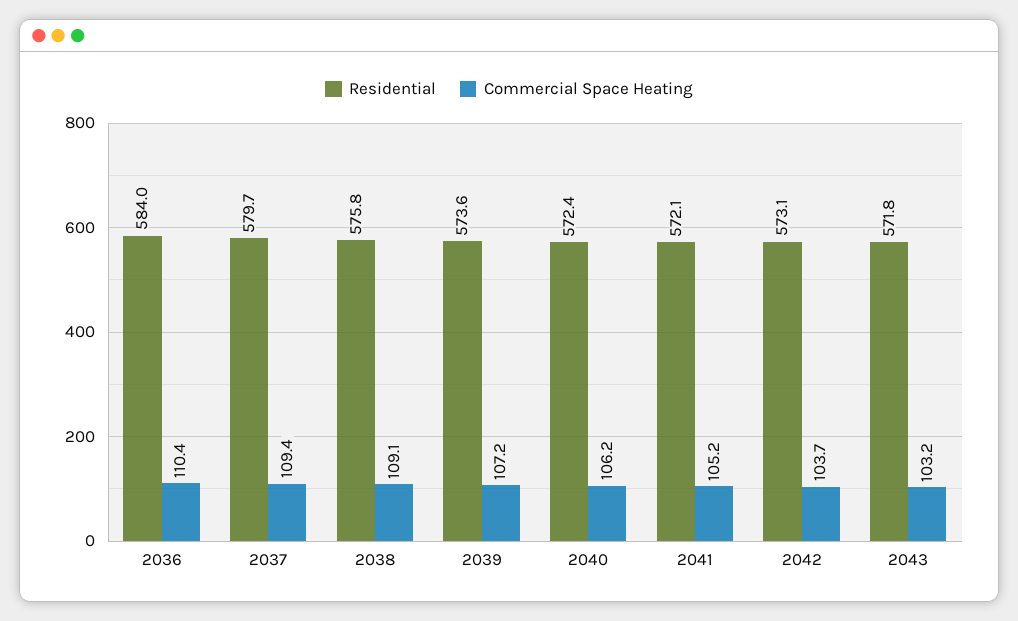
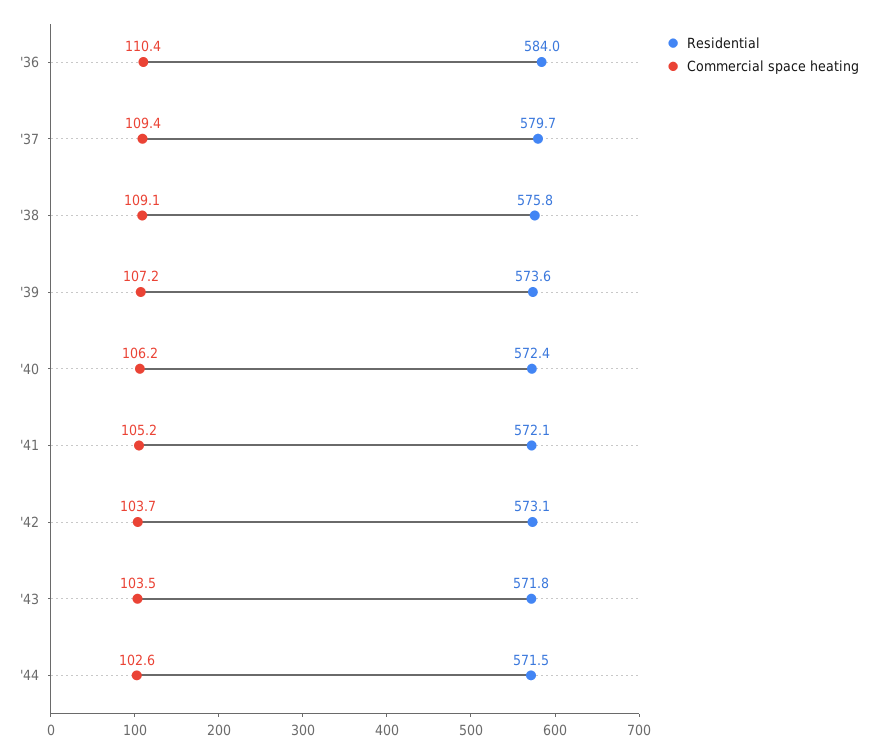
Commercial Space Heating, 2043: 103.2 -> 103.5
Residential, '44: none -> 571.5
Commercial Space Heating, '44: none -> 102.6

